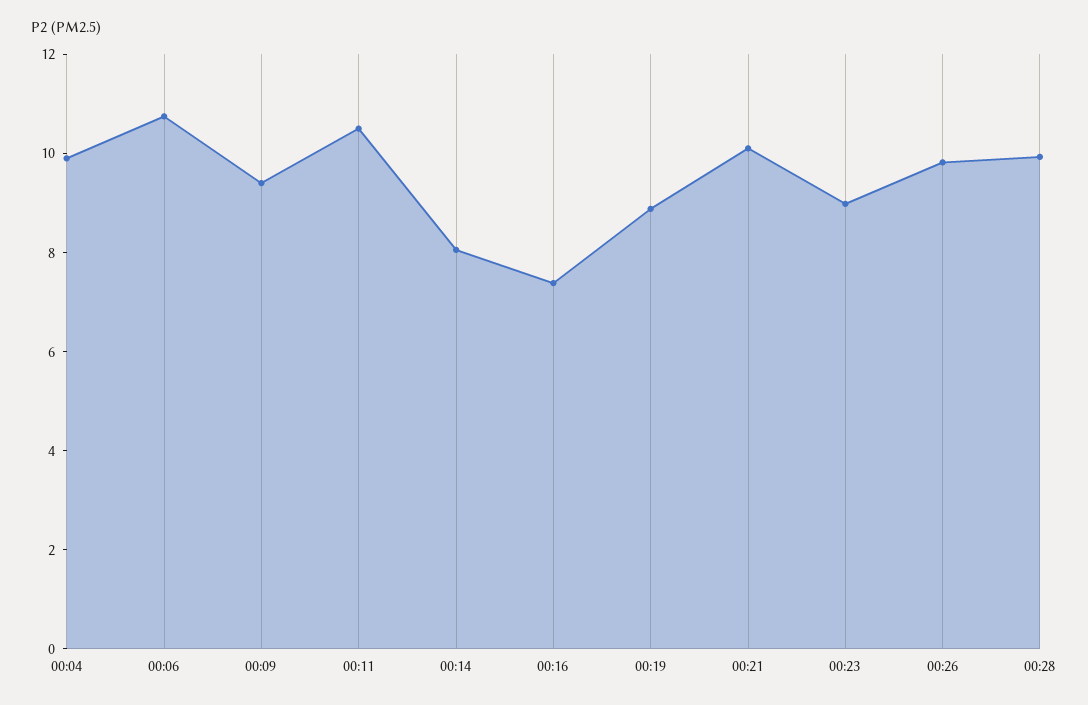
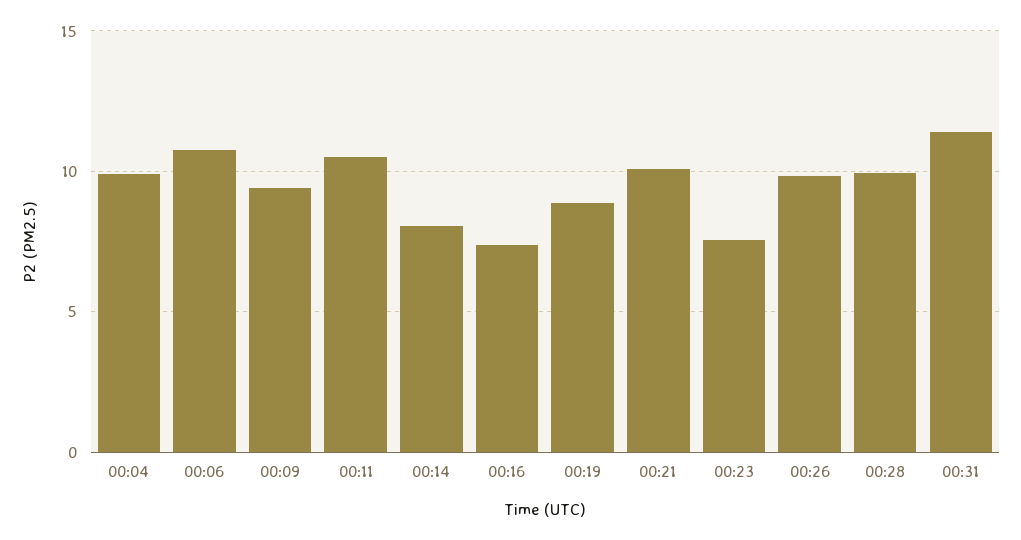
00:23: 9 -> 7.5
00:31: none -> 11.5

